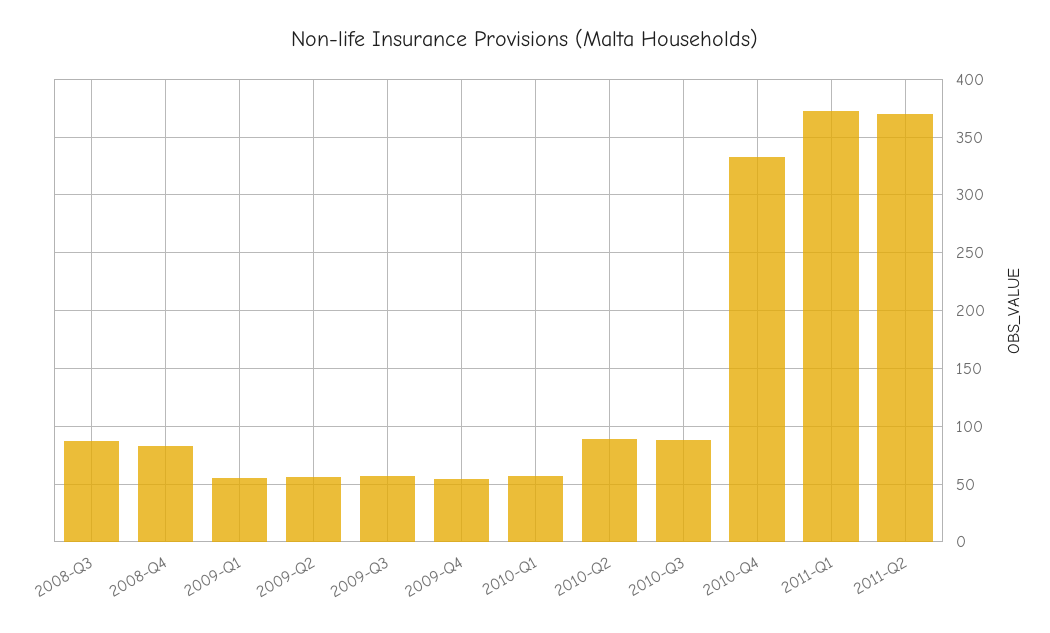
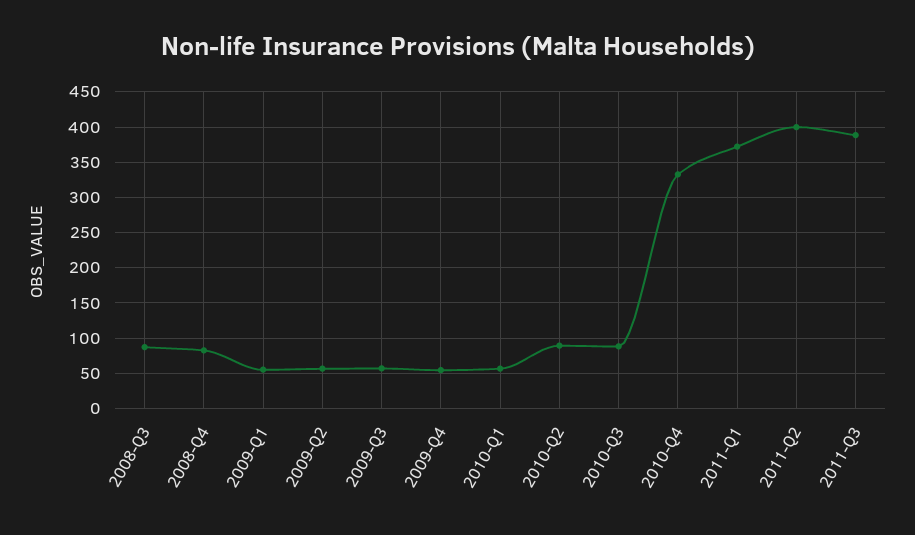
2011-Q2: 370 -> 400
2011-Q3: none -> 390

